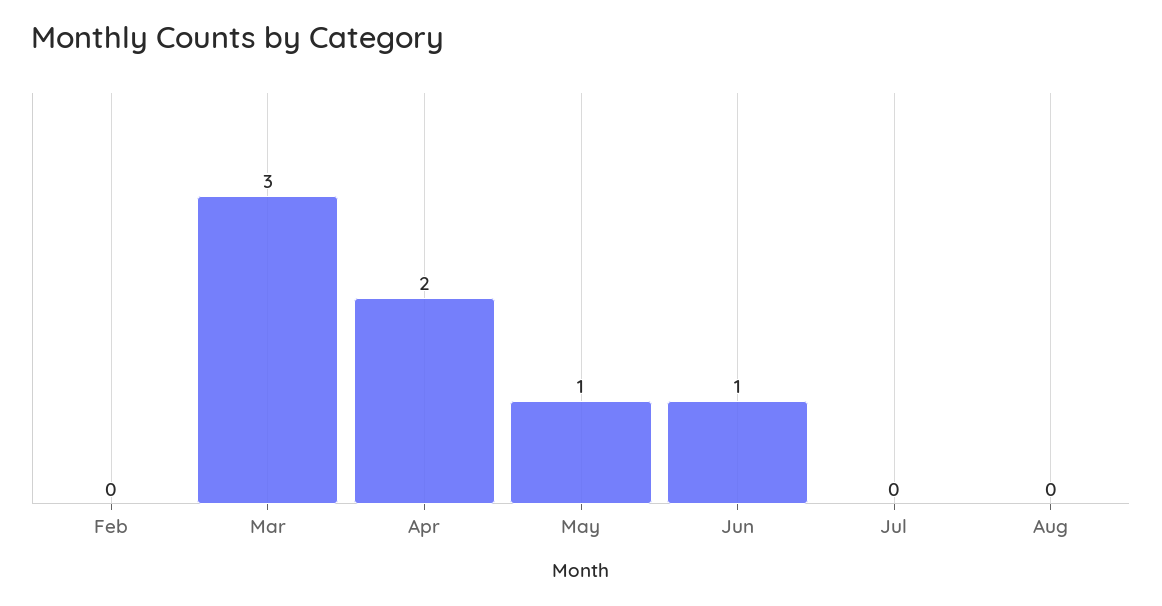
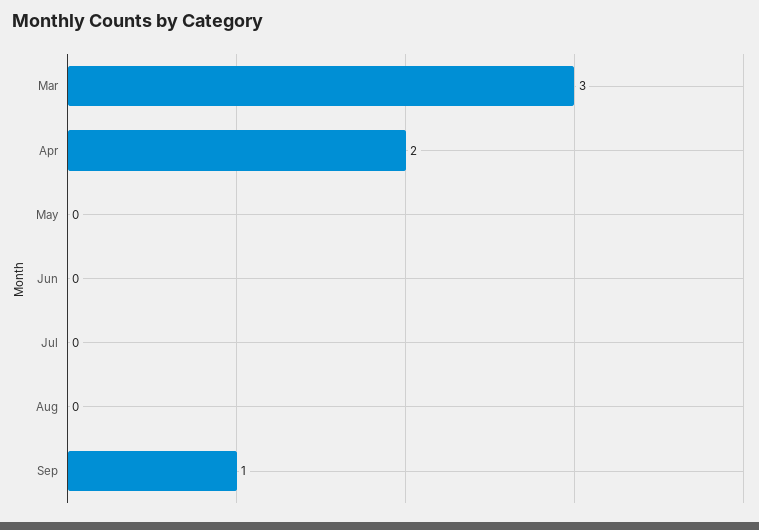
Feb: 0 -> none
May: 1 -> 0
Jun: 1 -> 0
Sep: none -> 1

